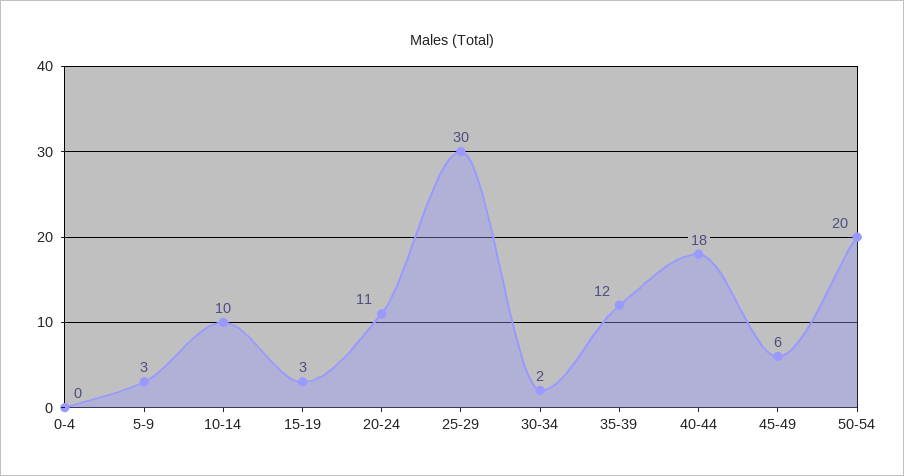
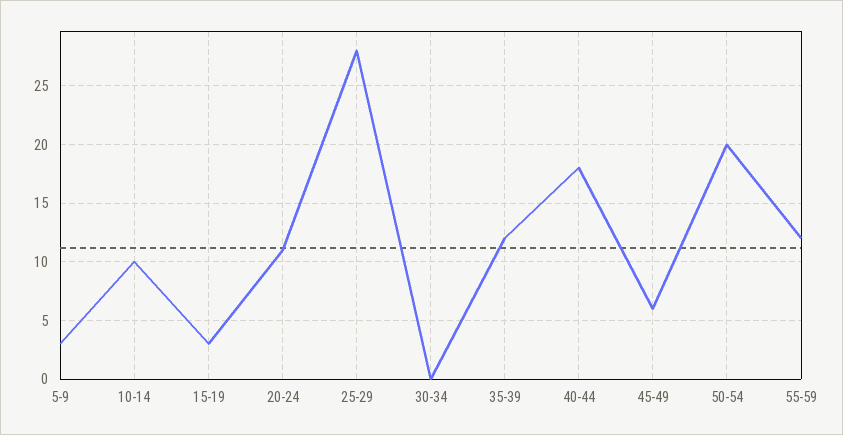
0-4: 0 -> none
25-29: 30 -> 28
30-34: 2 -> 0
55-59: none -> 12

